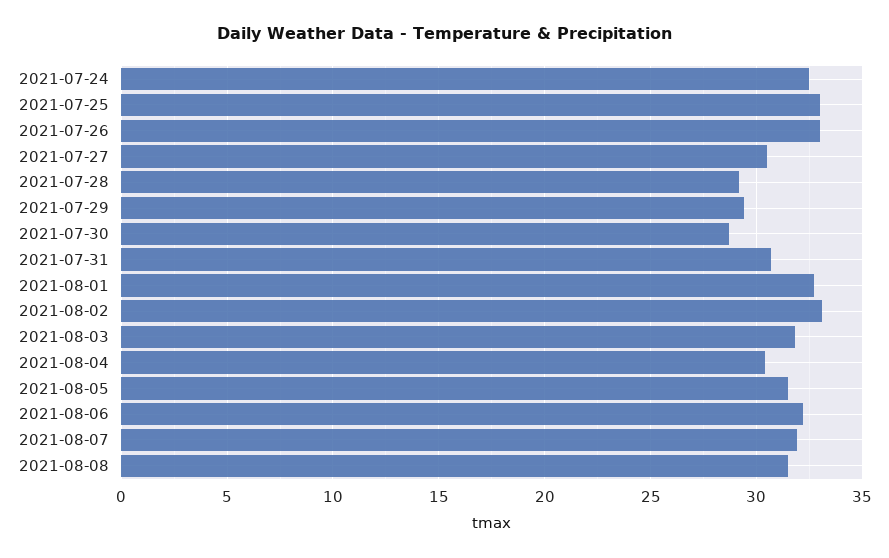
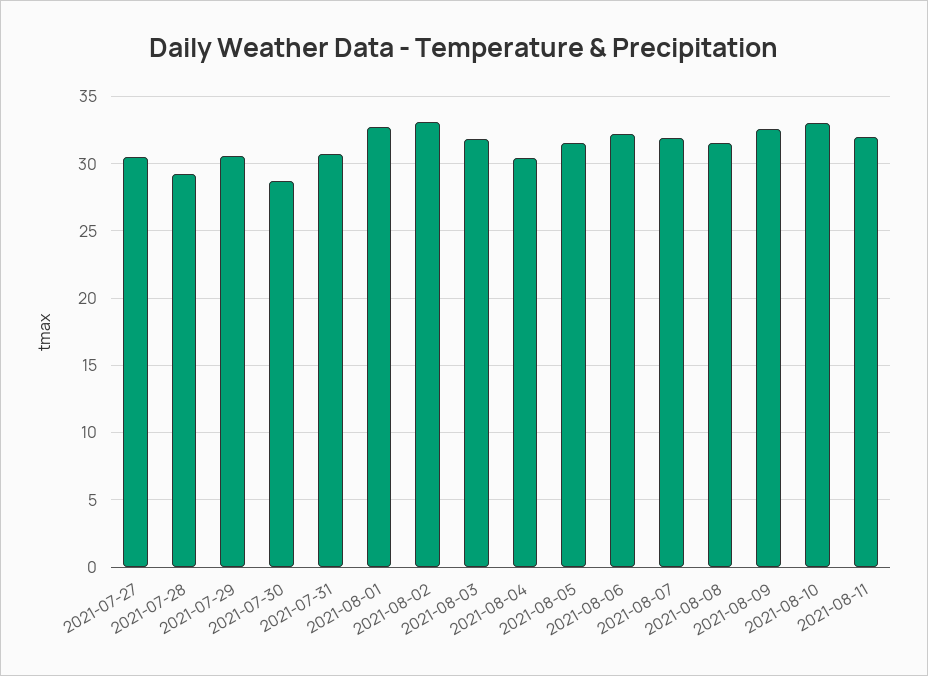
2021-07-24: 32.5 -> none
2021-07-25: 33 -> none
2021-07-26: 33 -> none
2021-07-29: 29.5 -> 30.5
2021-08-09: none -> 32.5
2021-08-10: none -> 33
2021-08-11: none -> 32

